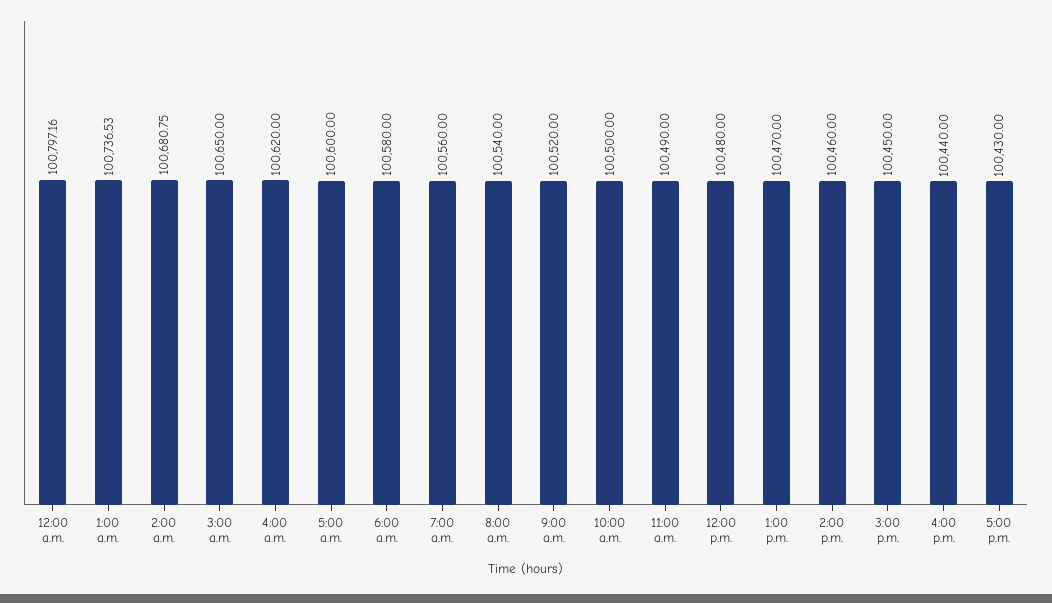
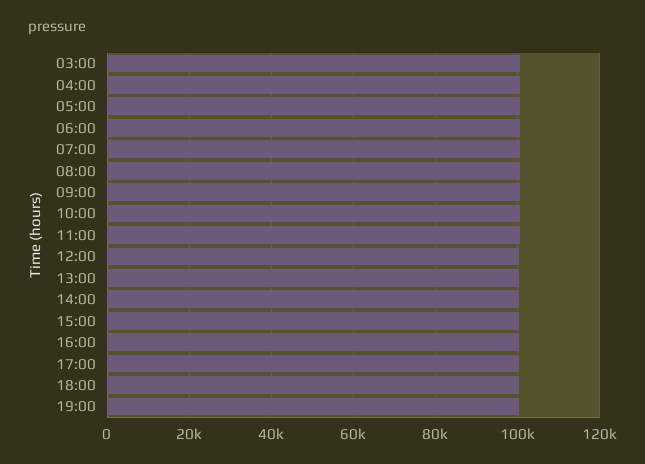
12:00 a.m.: 100797.16 -> none
1:00 a.m.: 100736.53 -> none
2:00 a.m.: 100680.75 -> none
18:00: none -> 100000
19:00: none -> 100000

